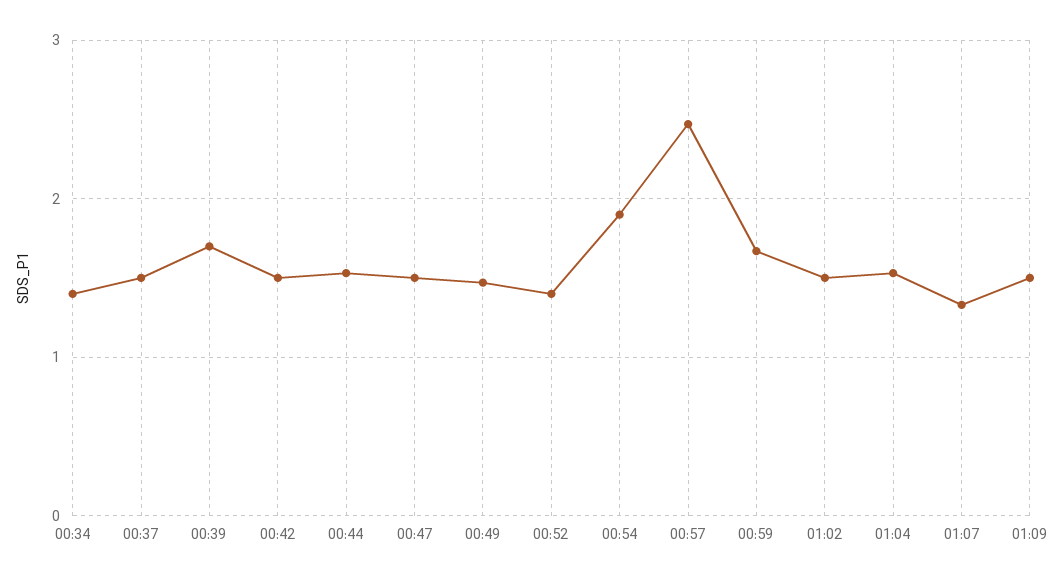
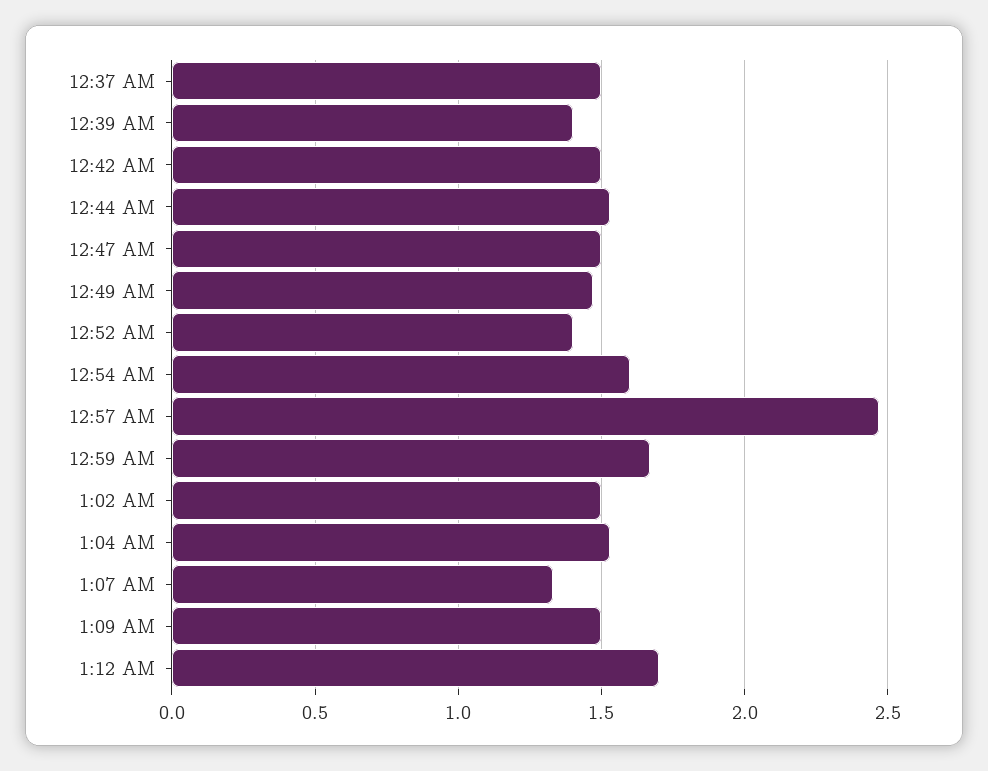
00:34: 1.4 -> none
00:39: 1.7 -> 1.4
00:54: 1.9 -> 1.6
1:12 AM: none -> 1.7

